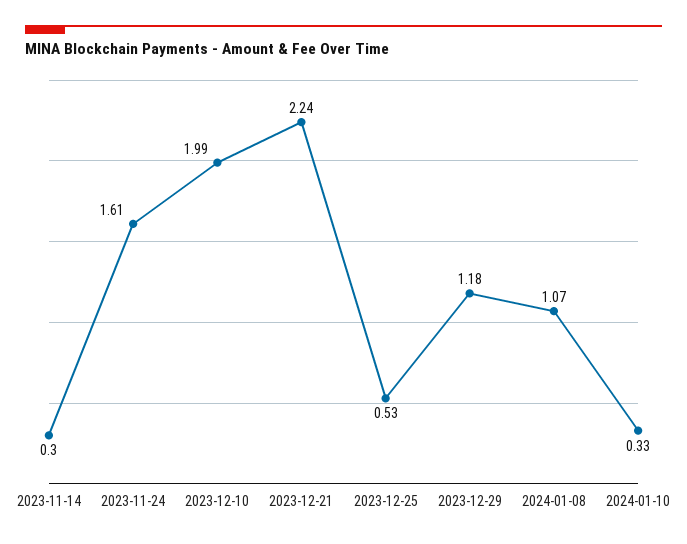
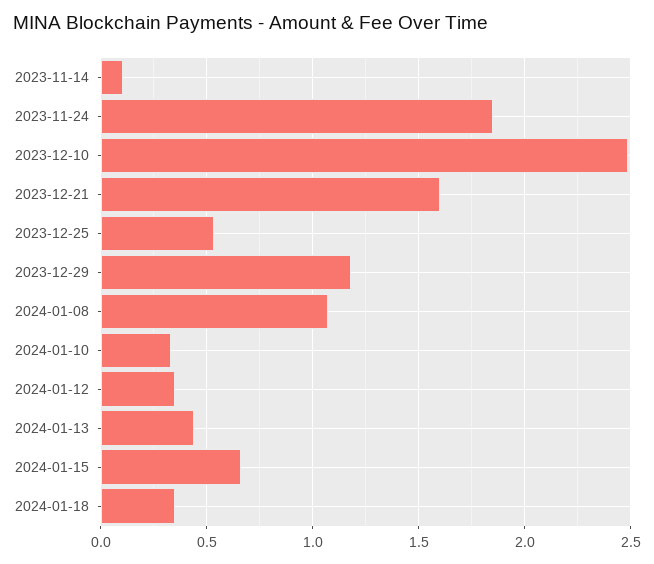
2023-11-14: 0.3 -> 0.1
2023-11-24: 1.61 -> 1.85
2023-12-10: 1.99 -> 2.5
2023-12-21: 2.24 -> 1.6
2024-01-12: none -> 0.35
2024-01-13: none -> 0.45
2024-01-15: none -> 0.65
2024-01-18: none -> 0.35

